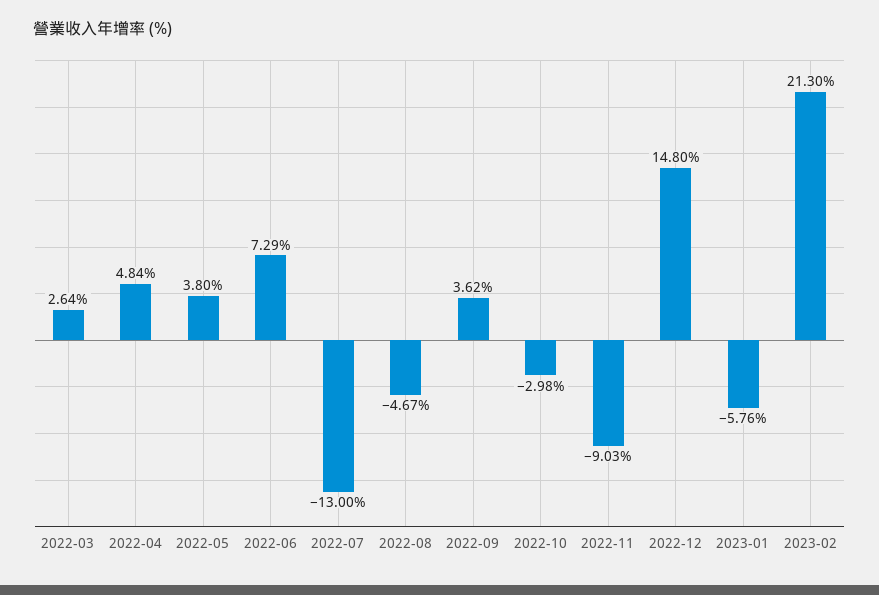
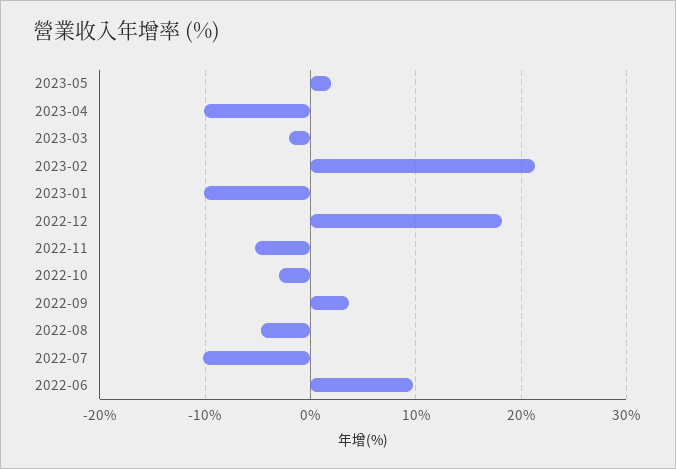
2022-03: 2.64 -> none
2022-04: 4.84 -> none
2022-05: 3.8 -> none
2022-06: 7.29 -> 10
2022-07: -13 -> -10
2022-11: -9.03 -> -5
2022-12: 14.8 -> 18
2023-01: -5.76 -> -10
2023-05: none -> 2
2023-04: none -> -10
2023-03: none -> -2

